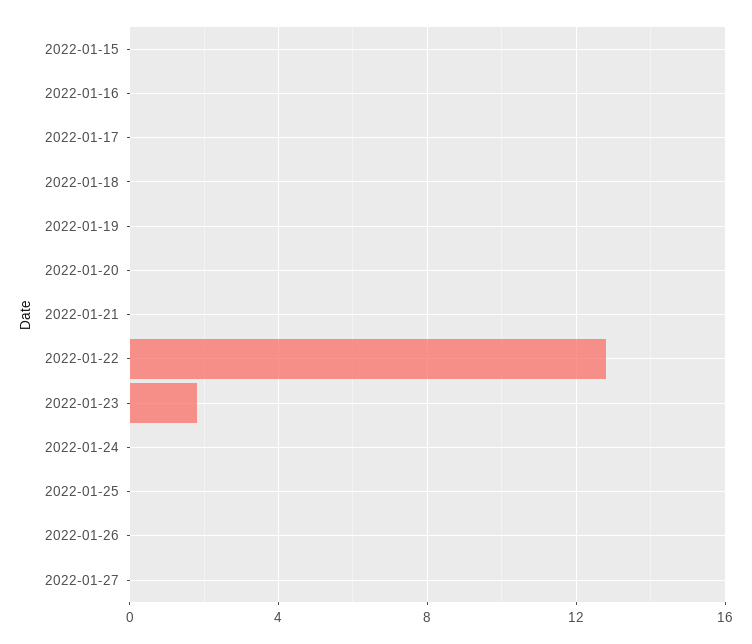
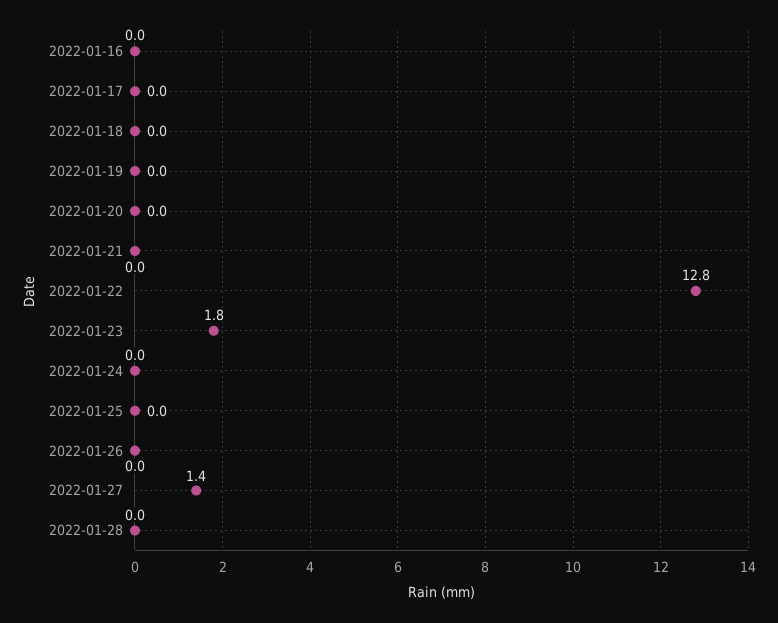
2022-01-15: 0 -> none
2022-01-27: 0 -> 1.4
2022-01-28: none -> 0

